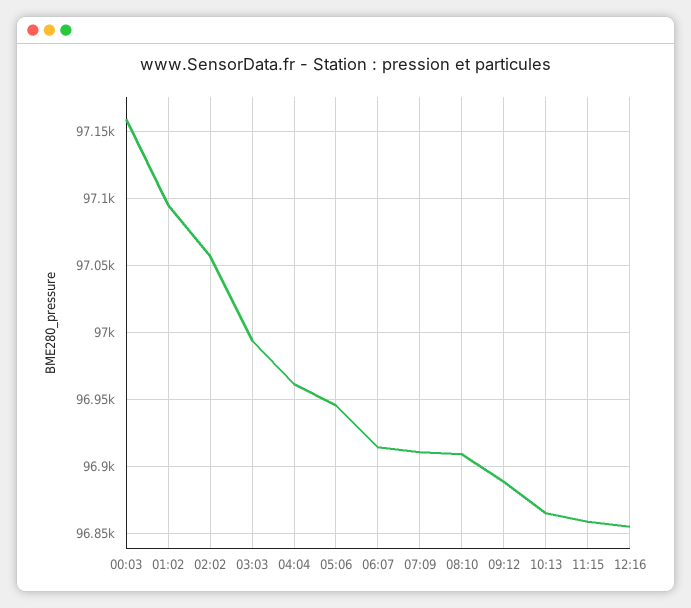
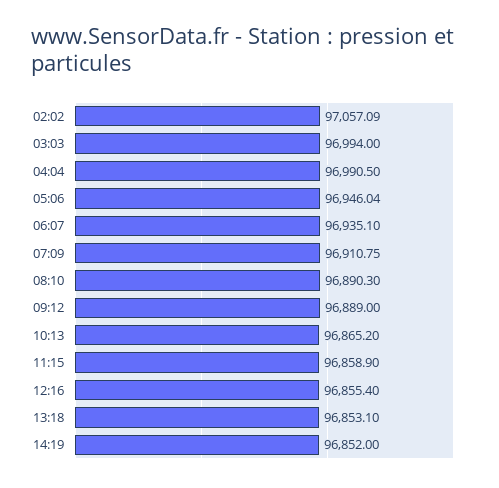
00:03: 97160 -> none
01:02: 97095 -> none
04:04: 96960 -> 96990.5
06:07: 96915 -> 96935.1
08:10: 96910 -> 96890.3
13:18: none -> 96853.1
14:19: none -> 96852

